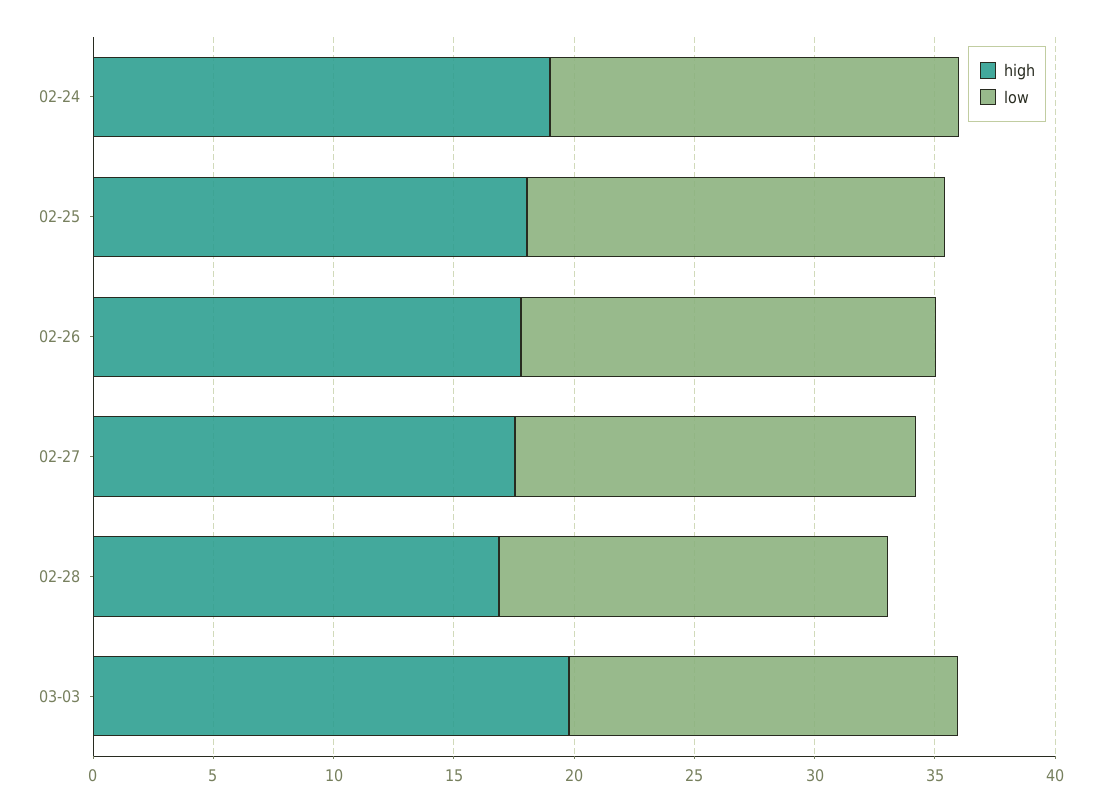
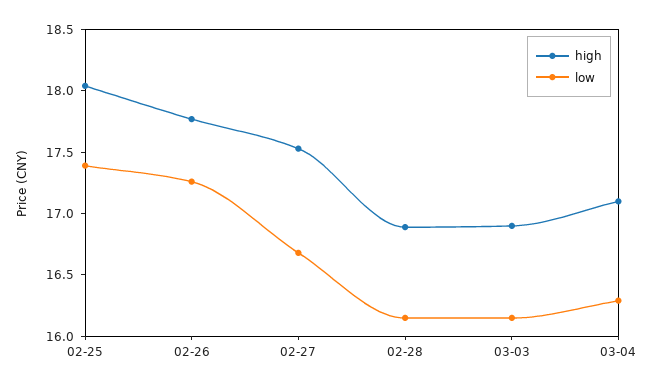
high, 02-24: 19 -> none
low, 02-24: 17 -> none
high, 03-03: 20 -> 16.9
high, 03-04: none -> 17.1
low, 03-04: none -> 16.3

